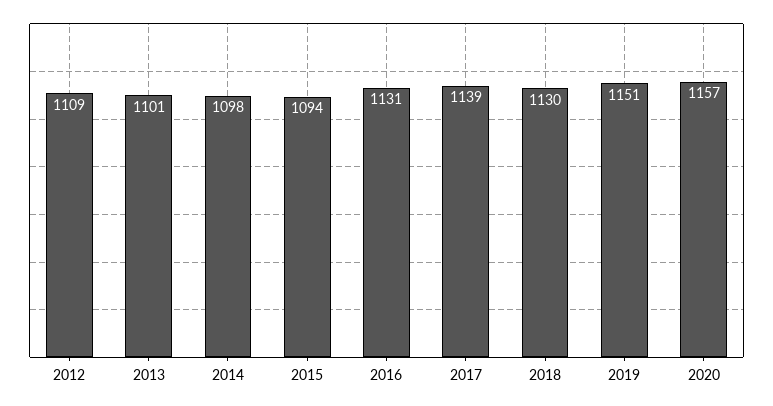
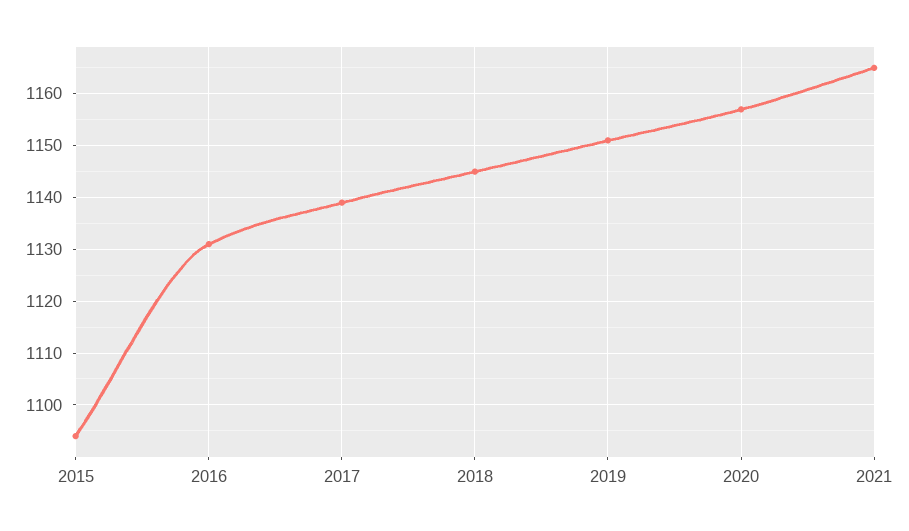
2012: 1109 -> none
2013: 1101 -> none
2014: 1098 -> none
2018: 1130 -> 1145
2021: none -> 1165

